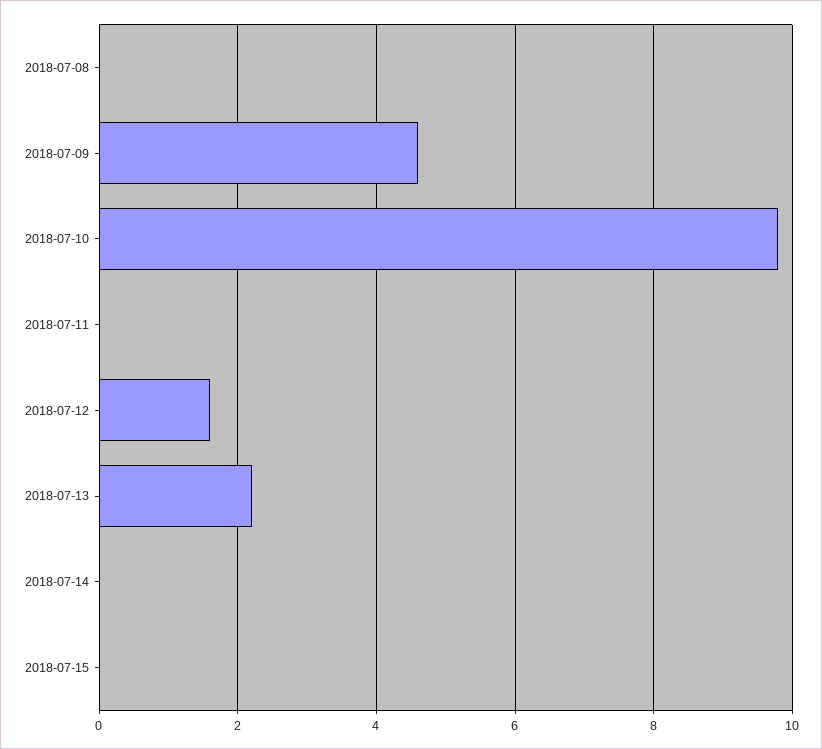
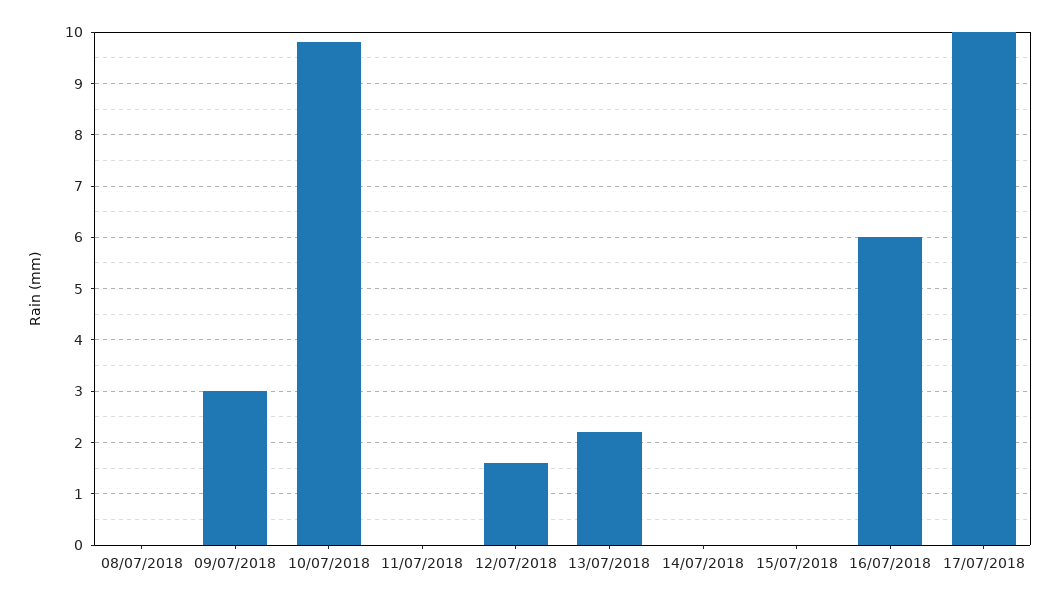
2018-07-09: 4.5 -> 3
16/07/2018: none -> 6
17/07/2018: none -> 10

